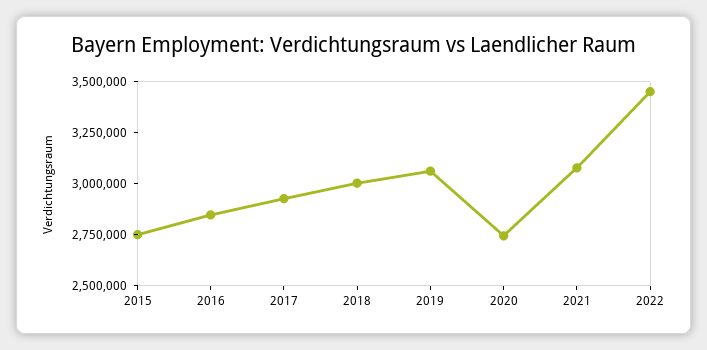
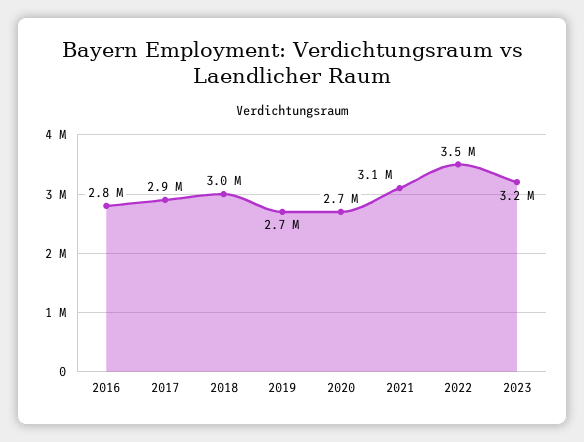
2015: 2750000 -> none
2019: 3050000 -> 2700000
2023: none -> 3200000

